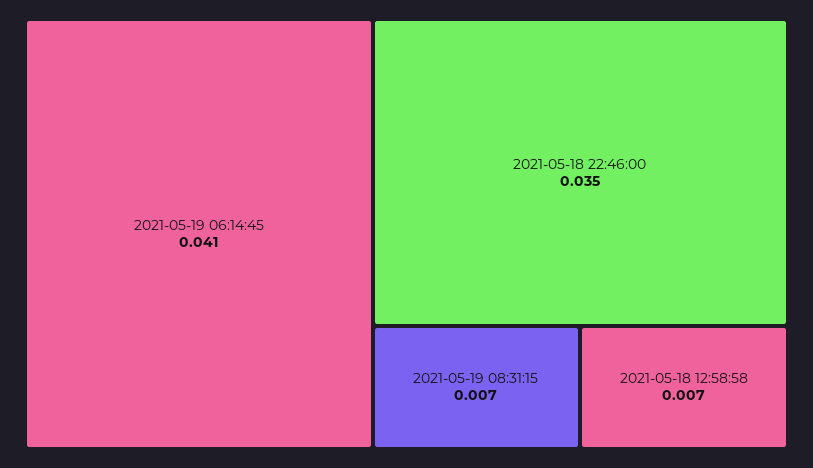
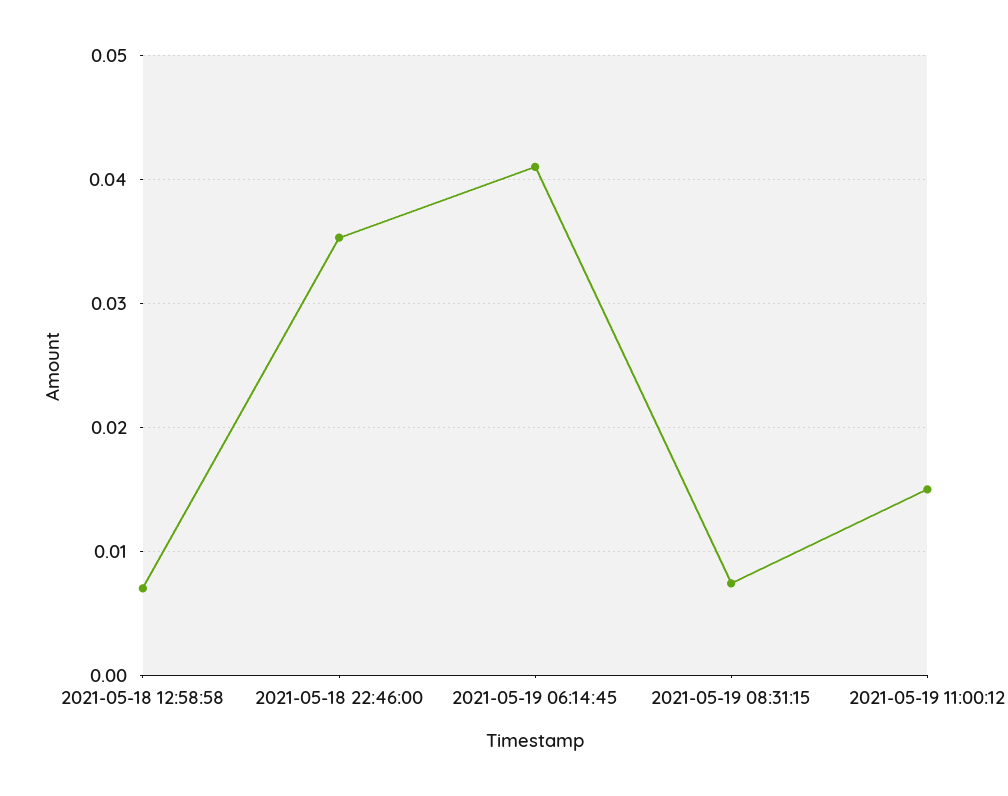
2021-05-19 11:00:12: none -> 0.015

